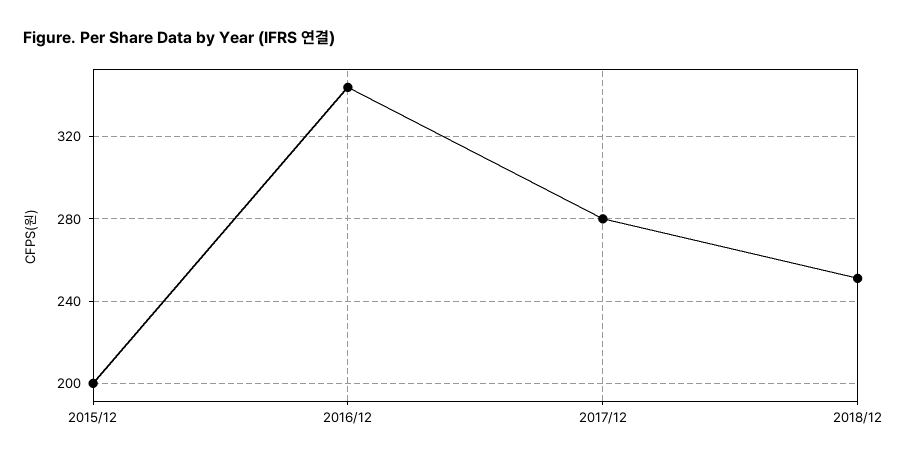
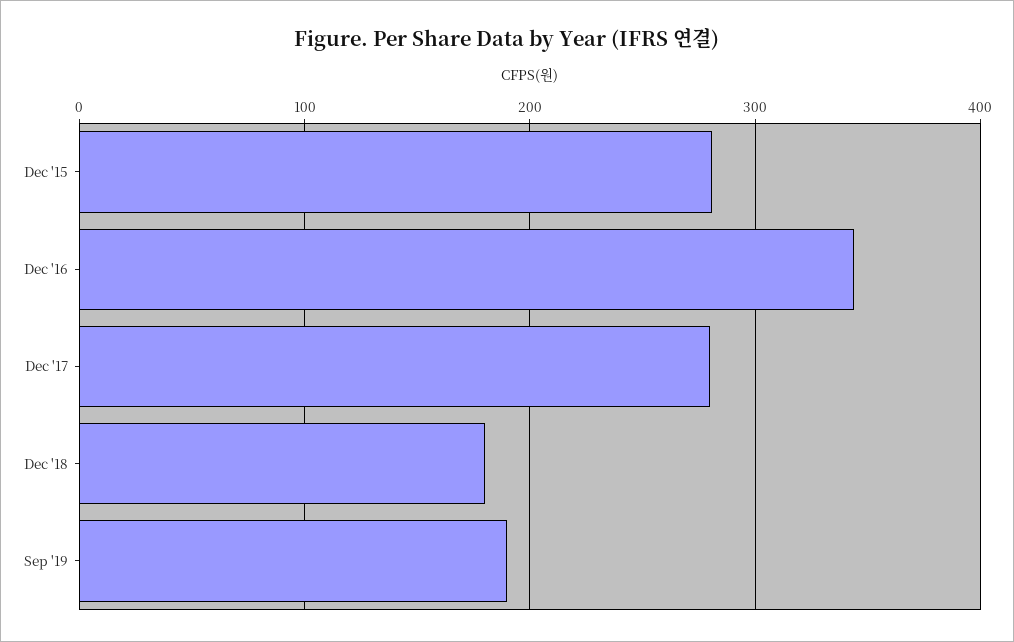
2015/12: 200 -> 280
2018/12: 250 -> 180
Sep '19: none -> 190

